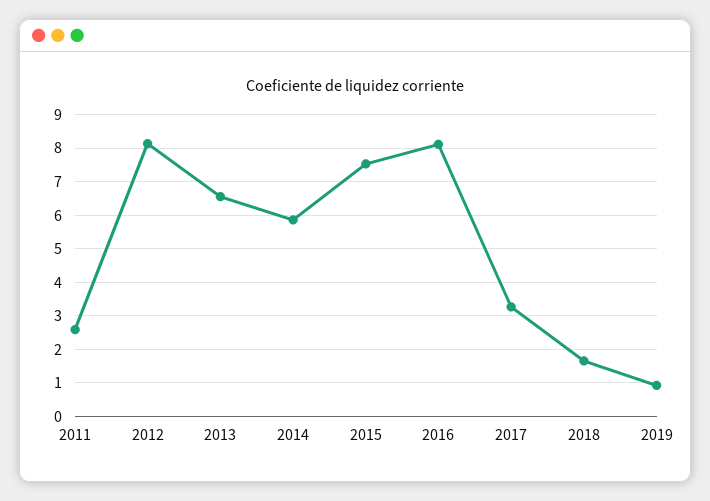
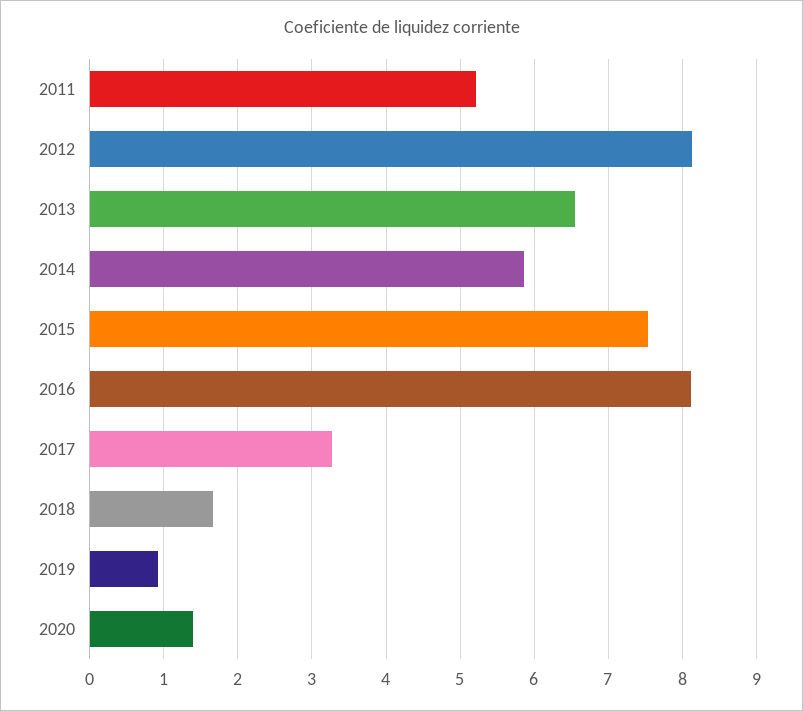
2011: 2.6 -> 5.2
2020: none -> 1.4

